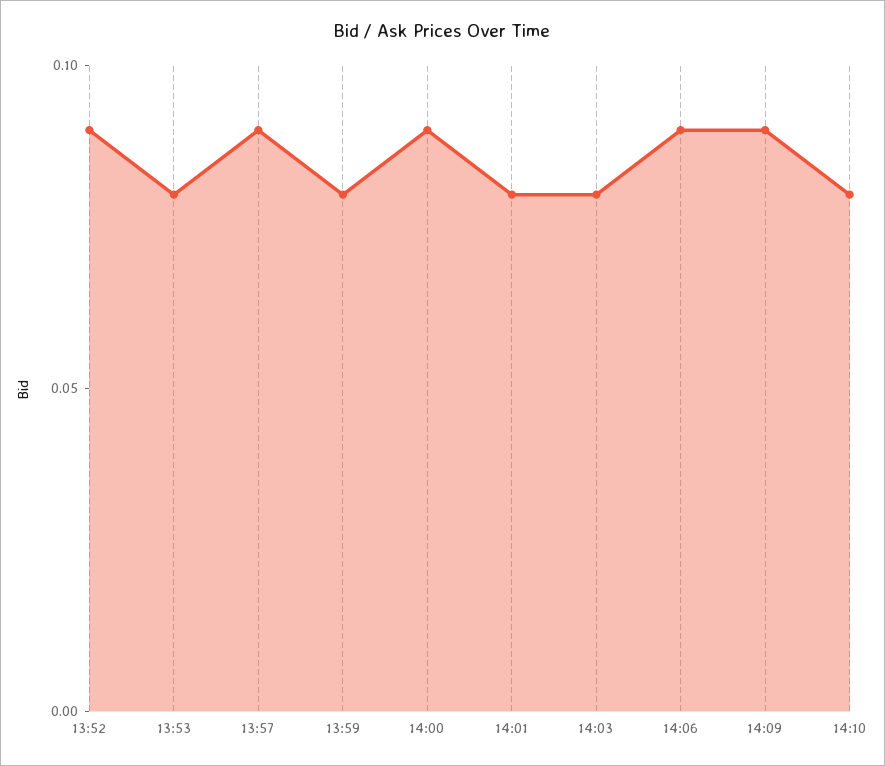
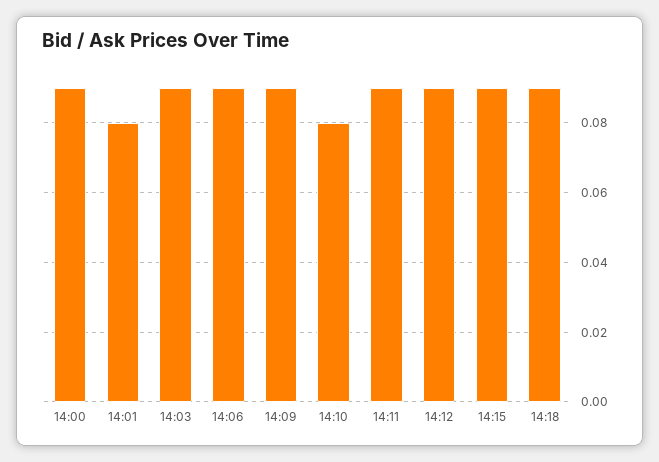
13:52: 0.09 -> none
13:53: 0.08 -> none
13:57: 0.09 -> none
13:59: 0.08 -> none
14:03: 0.08 -> 0.09
14:11: none -> 0.09
14:12: none -> 0.09
14:15: none -> 0.09
14:18: none -> 0.09

